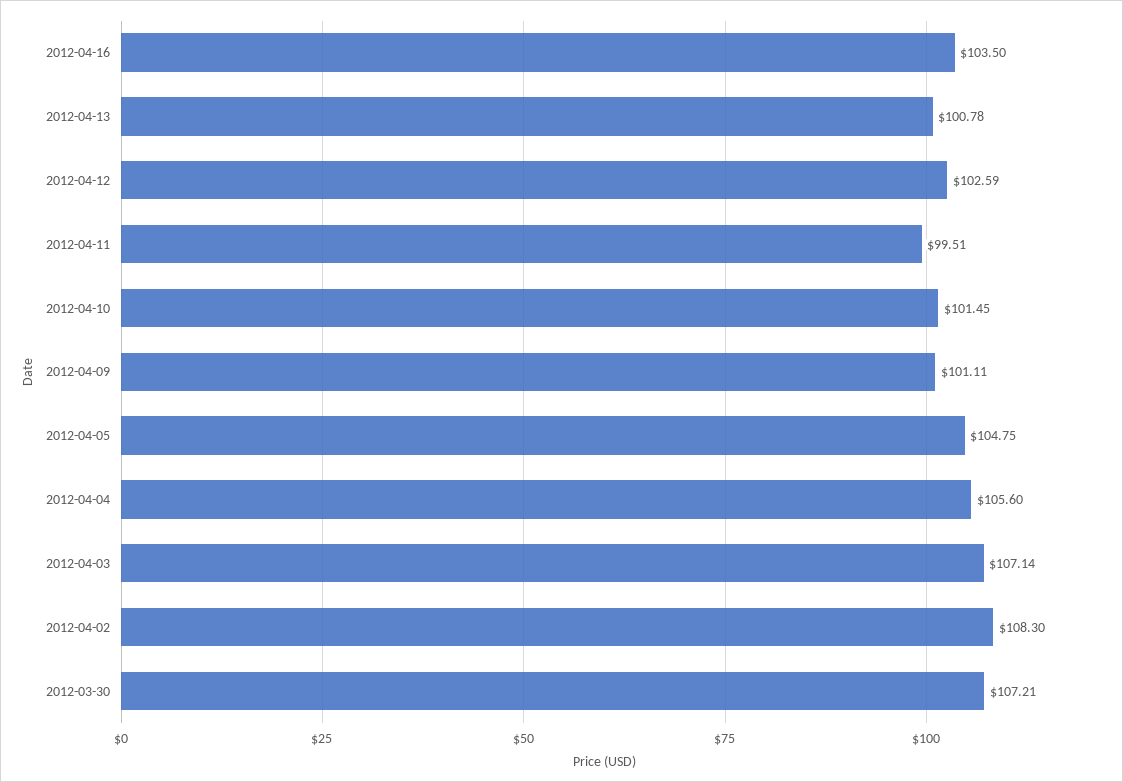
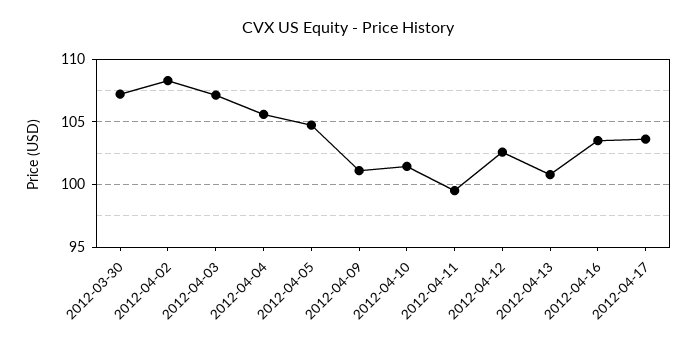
2012-04-17: none -> 103.5

